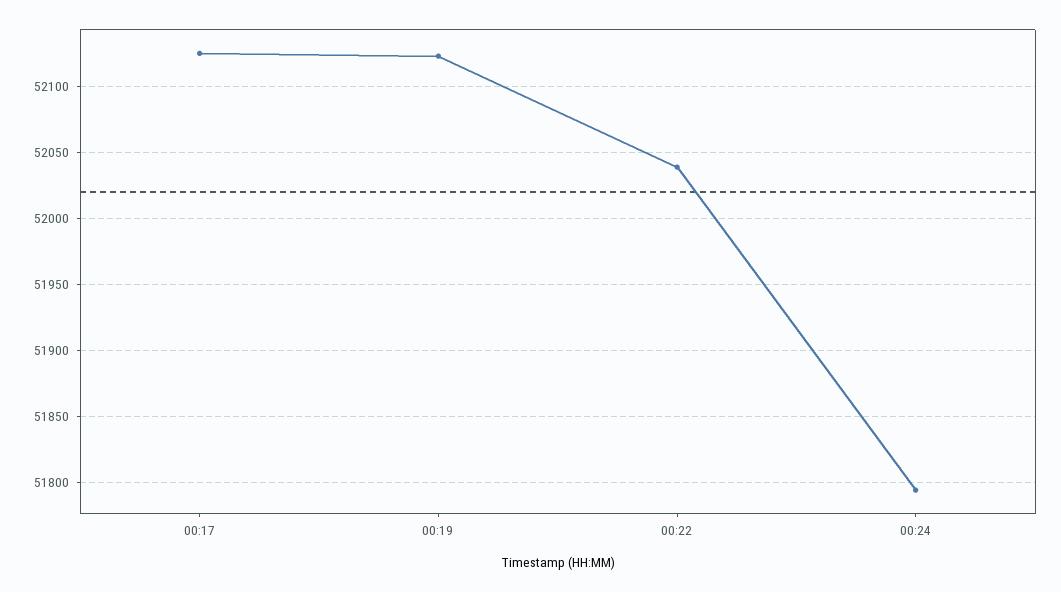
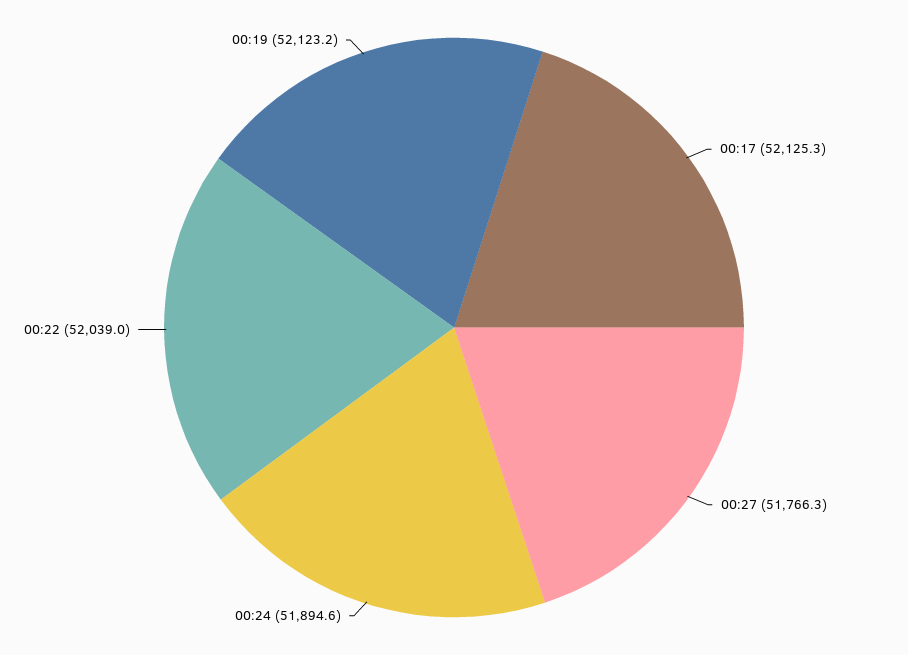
00:24: 51795 -> 51894.6
00:27: none -> 51766.3

